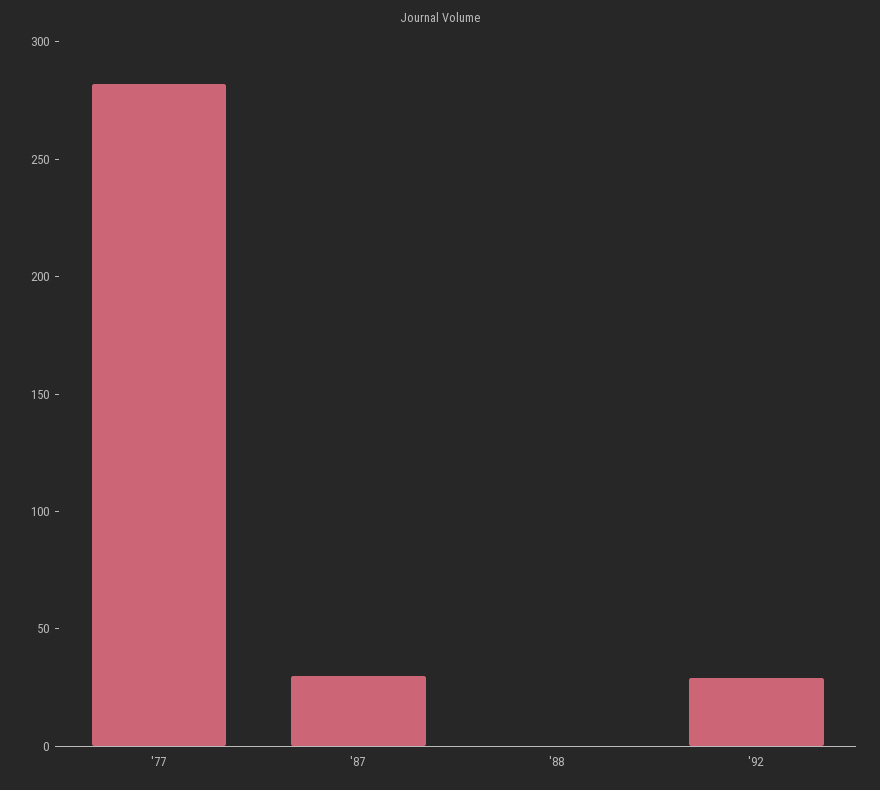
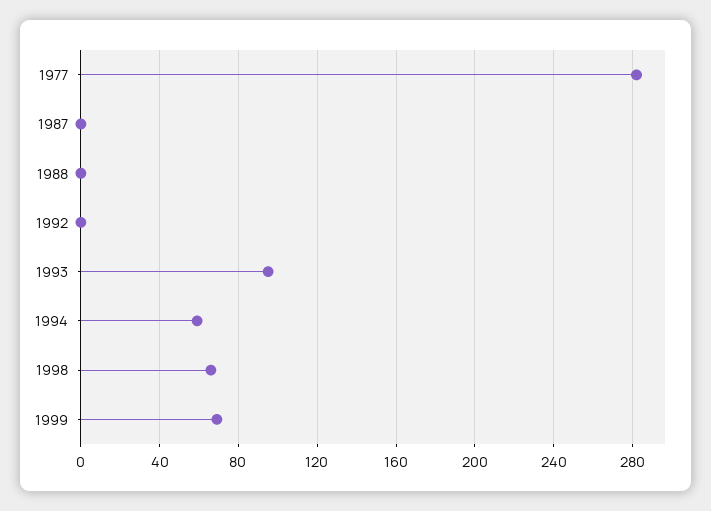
'87: 30 -> 0
'92: 30 -> 0
1993: none -> 95
1994: none -> 60
1998: none -> 65
1999: none -> 70

